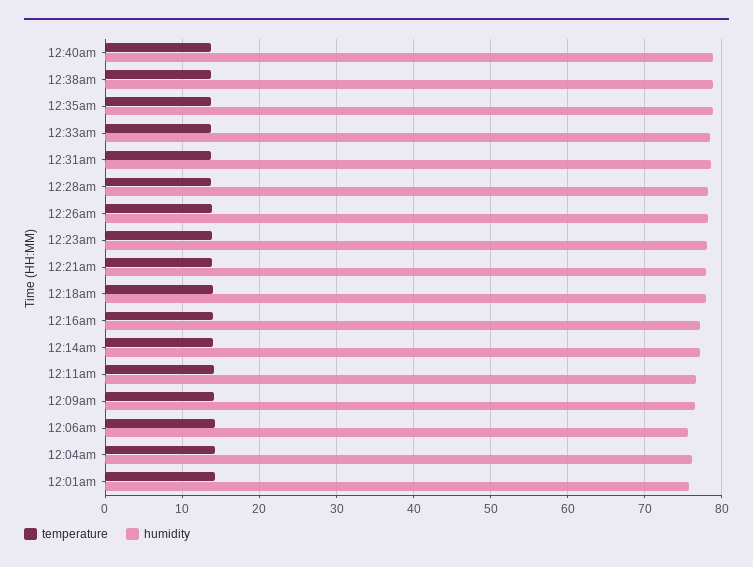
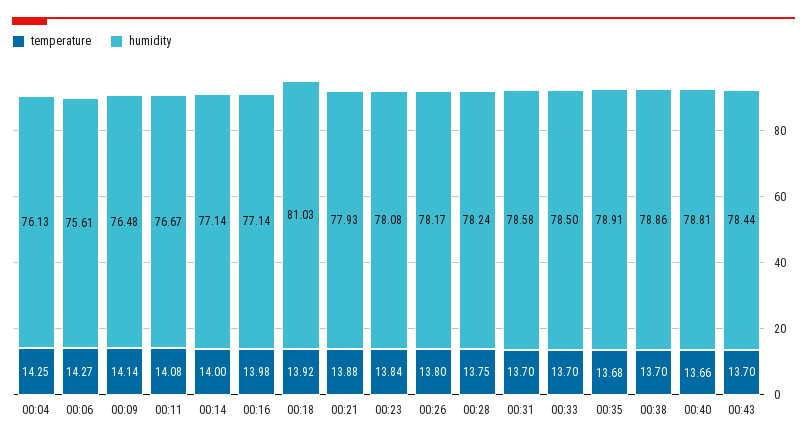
humidity, 12:18am: 78 -> 81.03
temperature, 12:01am: 14 -> none
humidity, 12:01am: 76 -> none
temperature, 00:43: none -> 13.7
humidity, 00:43: none -> 78.44

